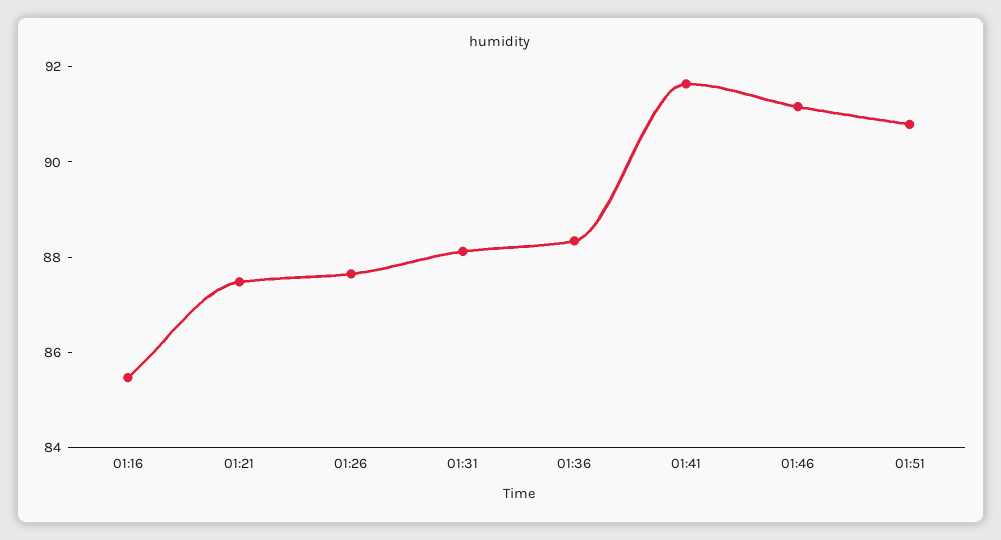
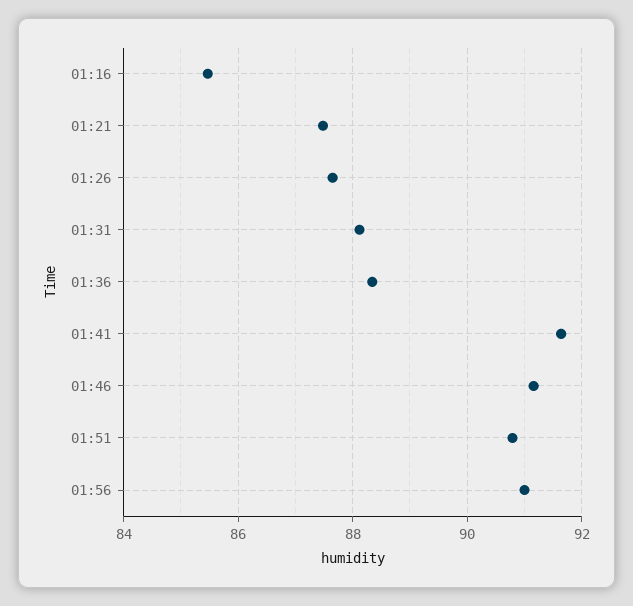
01:56: none -> 91

